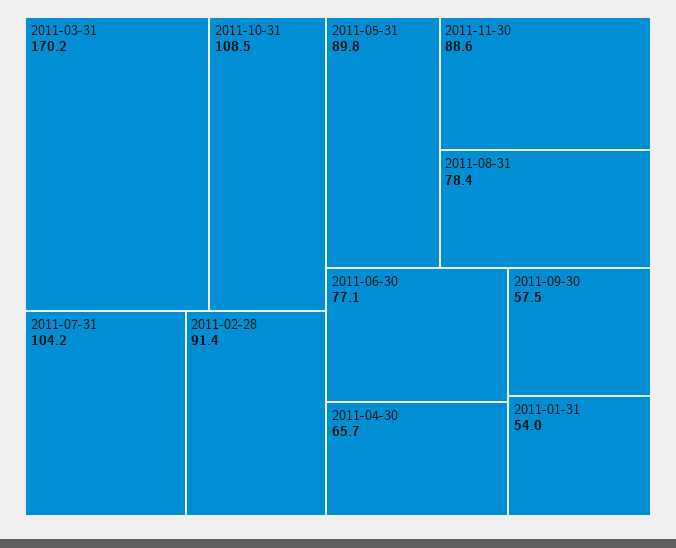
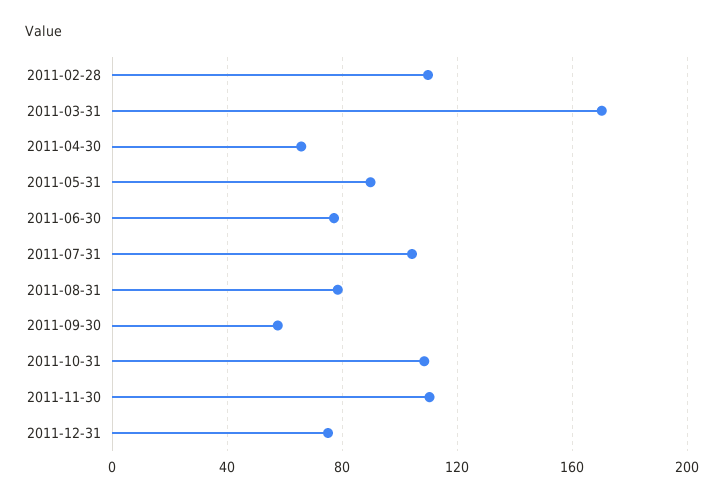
2011-02-28: 91.4 -> 110
2011-11-30: 88.6 -> 110
2011-01-31: 54 -> none
2011-12-31: none -> 75

